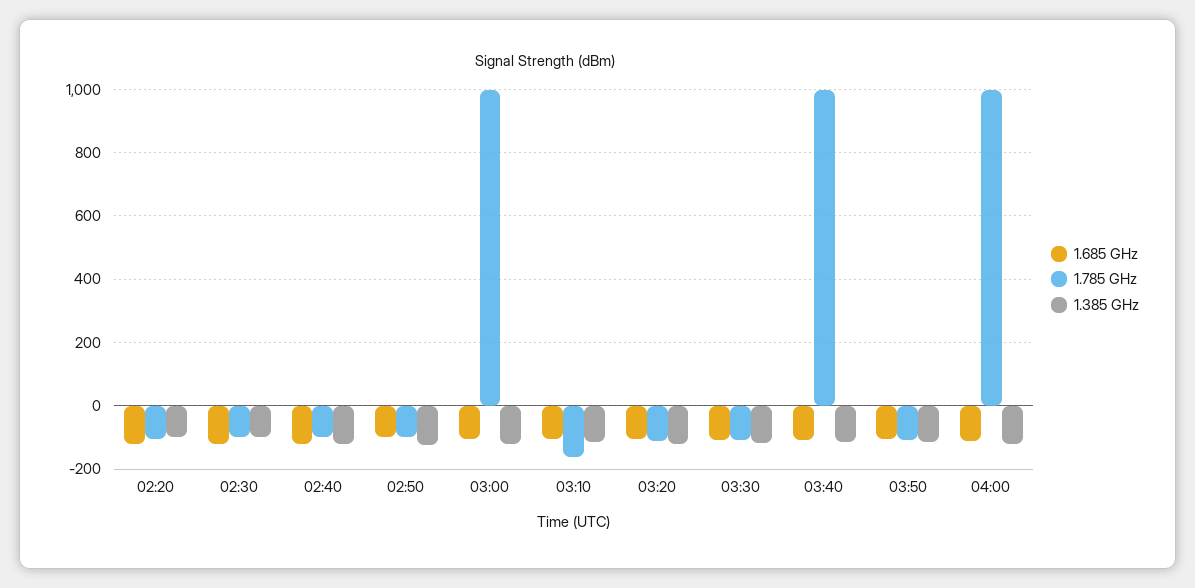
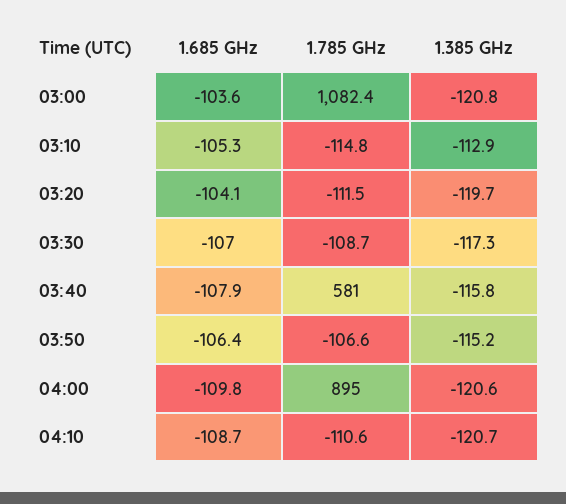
1.685 GHz, 02:20: -120 -> none
1.785 GHz, 02:20: -100 -> none
1.385 GHz, 02:20: -100 -> none
1.685 GHz, 02:30: -120 -> none
1.785 GHz, 02:30: -100 -> none
1.385 GHz, 02:30: -100 -> none
1.685 GHz, 02:40: -120 -> none
1.785 GHz, 02:40: -100 -> none
1.385 GHz, 02:40: -120 -> none
1.685 GHz, 02:50: -100 -> none
1.785 GHz, 02:50: -100 -> none
1.385 GHz, 02:50: -120 -> none
1.785 GHz, 03:00: 1000 -> 1082.4
1.785 GHz, 03:10: -160 -> -114.8
1.785 GHz, 03:40: 1000 -> 581
1.785 GHz, 04:00: 1000 -> 895
1.685 GHz, 04:10: none -> -108.7
1.785 GHz, 04:10: none -> -110.6
1.385 GHz, 04:10: none -> -120.7

